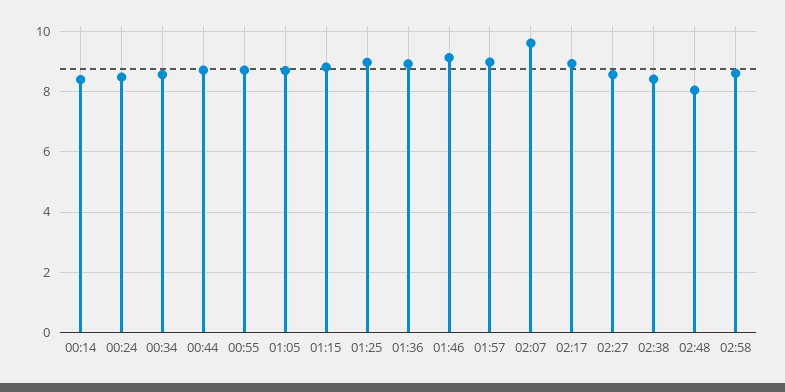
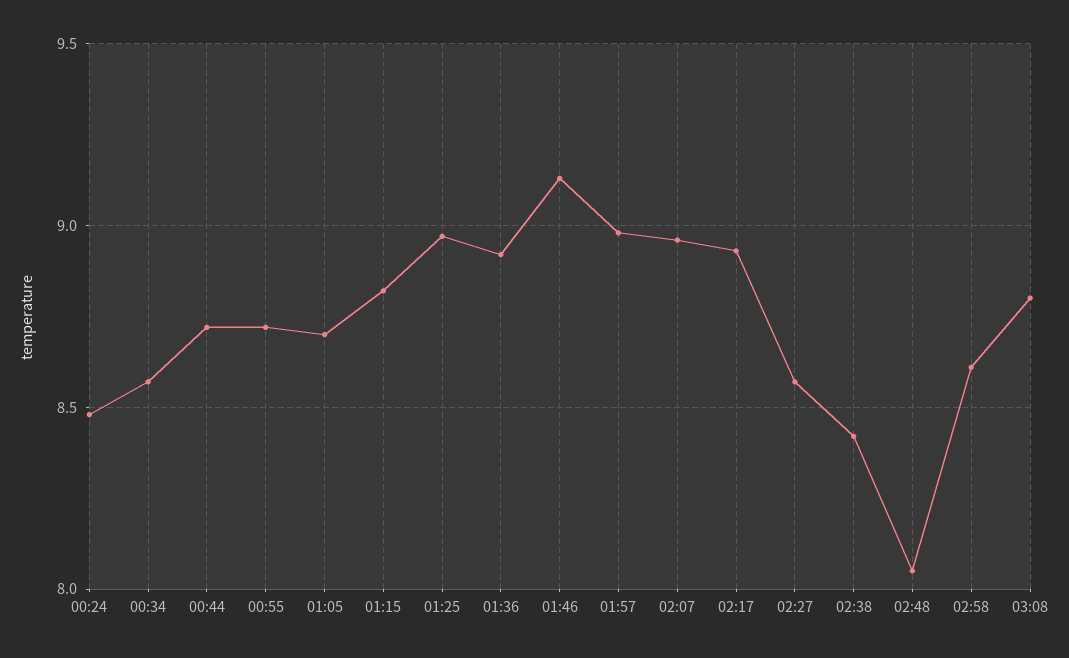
00:14: 8.4 -> none
02:07: 9.6 -> 8.95
03:08: none -> 8.8

